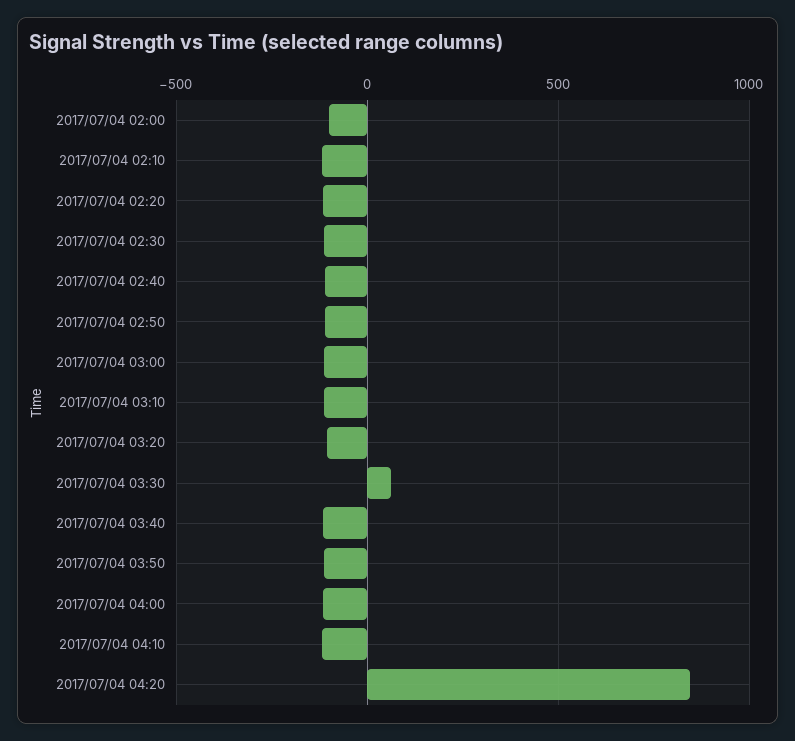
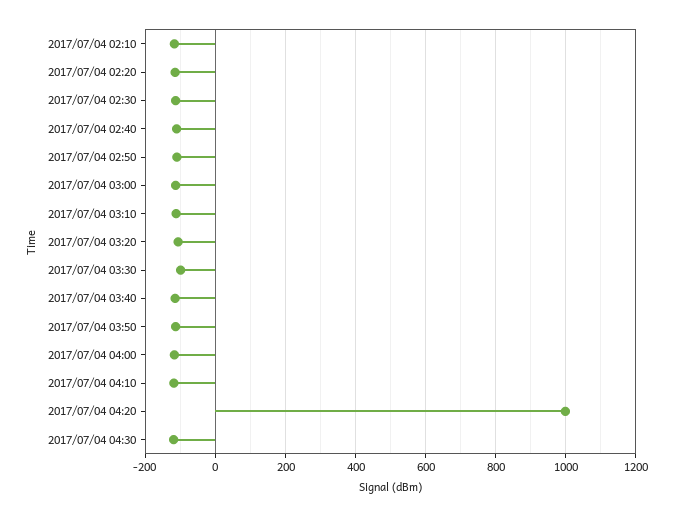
2017/07/04 02:00: -100 -> none
2017/07/04 03:30: 50 -> -100
2017/07/04 04:20: 850 -> 1000
2017/07/04 04:30: none -> -120

